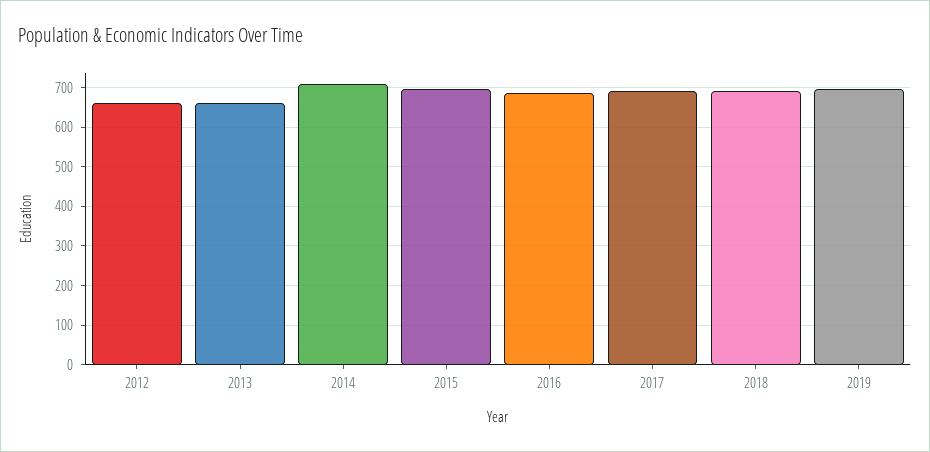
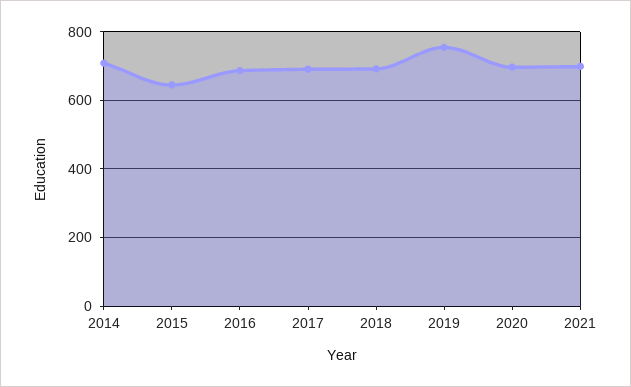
2012: 660 -> none
2013: 660 -> none
2015: 700 -> 640
2019: 700 -> 760
2020: none -> 700
2021: none -> 700

